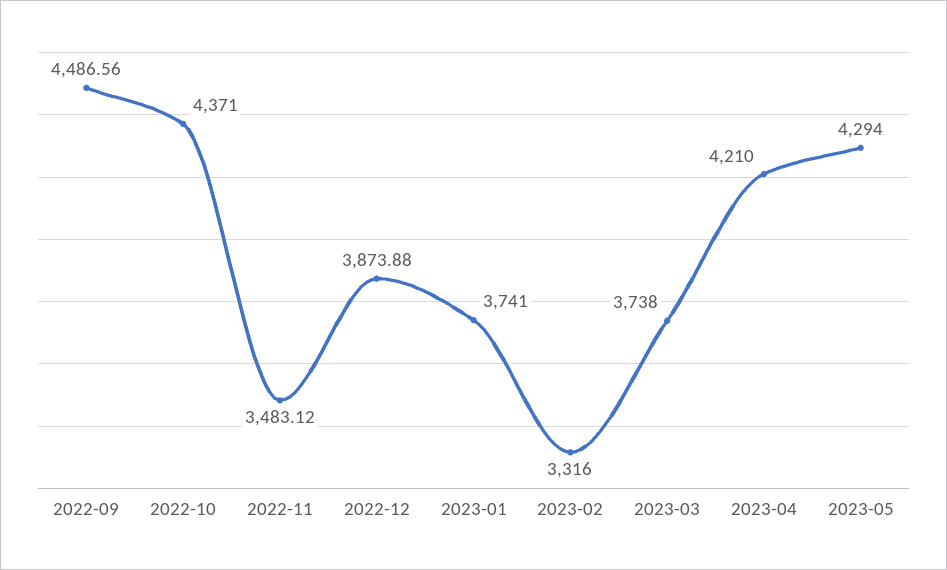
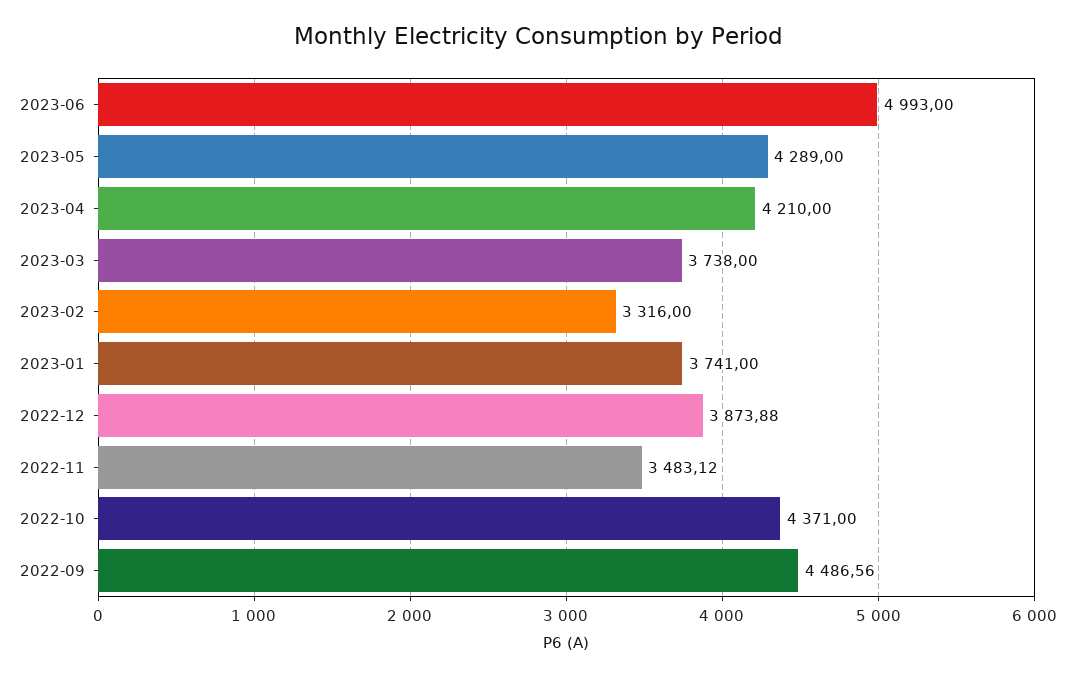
2023-05: 4294 -> 4289
2023-06: none -> 4993

